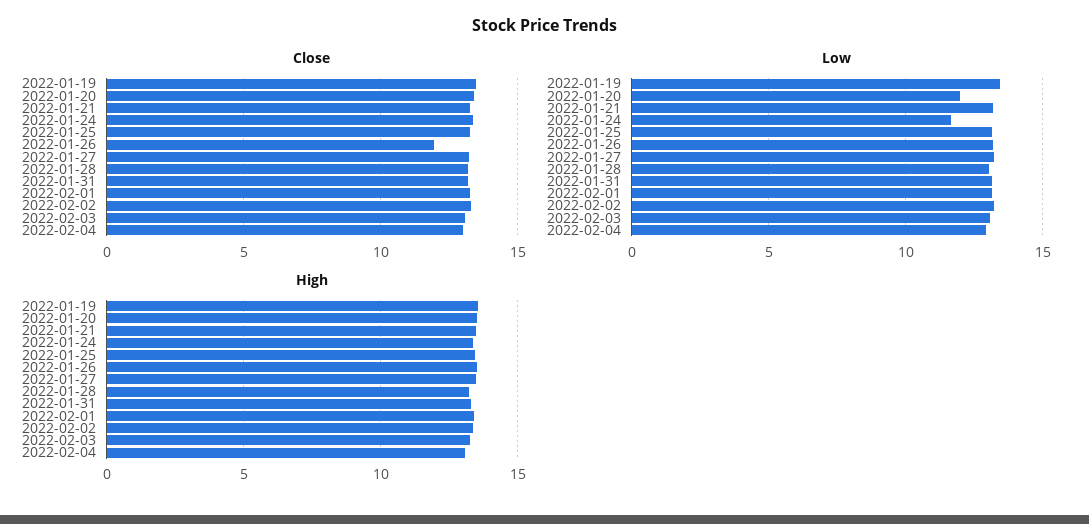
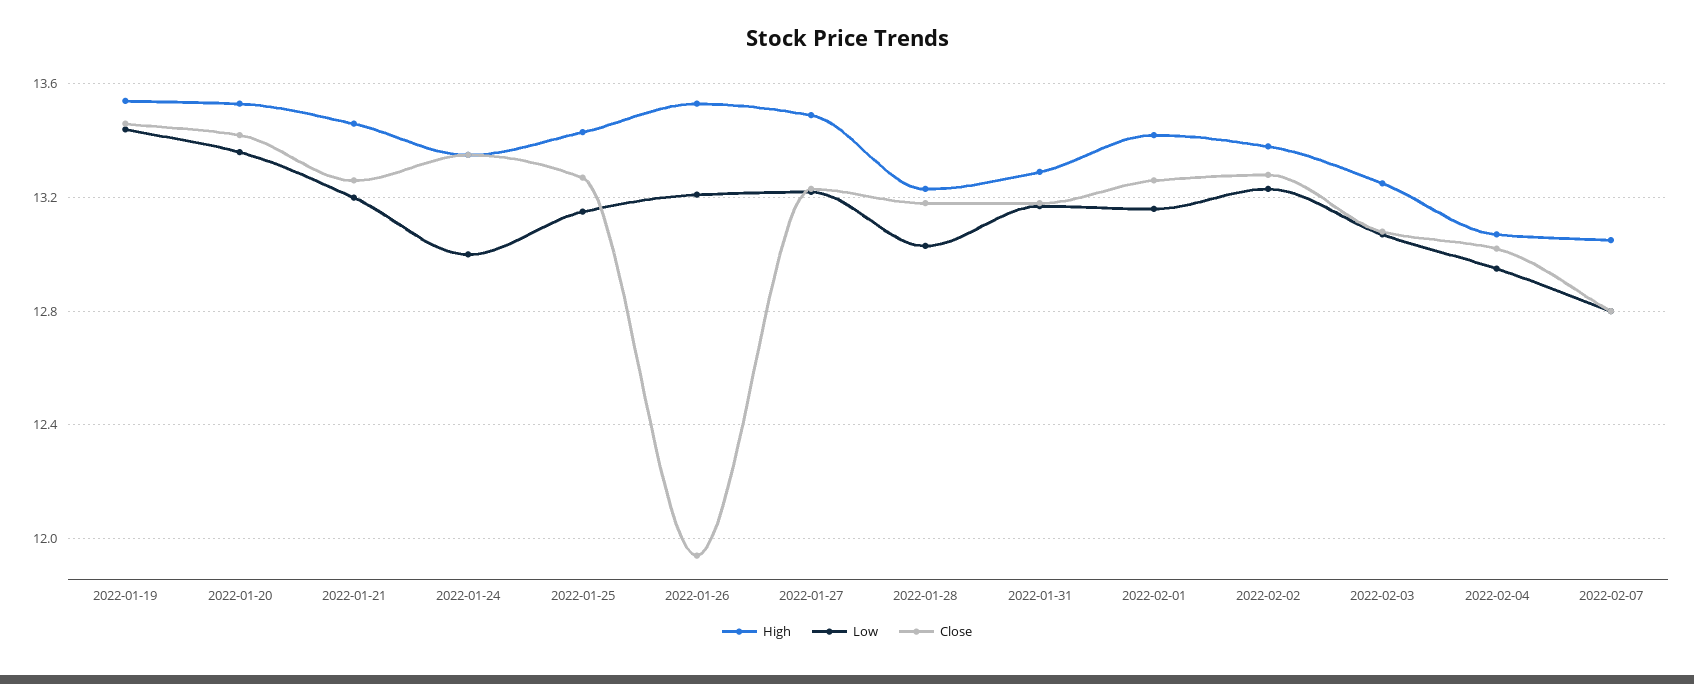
Low, 2022-01-20: 12 -> 13.35
Low, 2022-01-24: 11.5 -> 13
High, 2022-02-07: none -> 13.05
Low, 2022-02-07: none -> 12.8
Close, 2022-02-07: none -> 12.8

